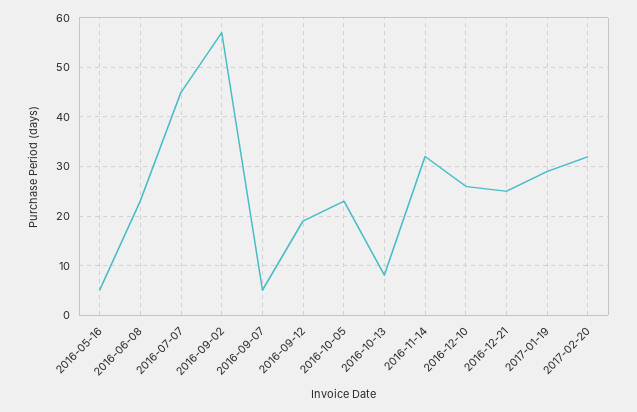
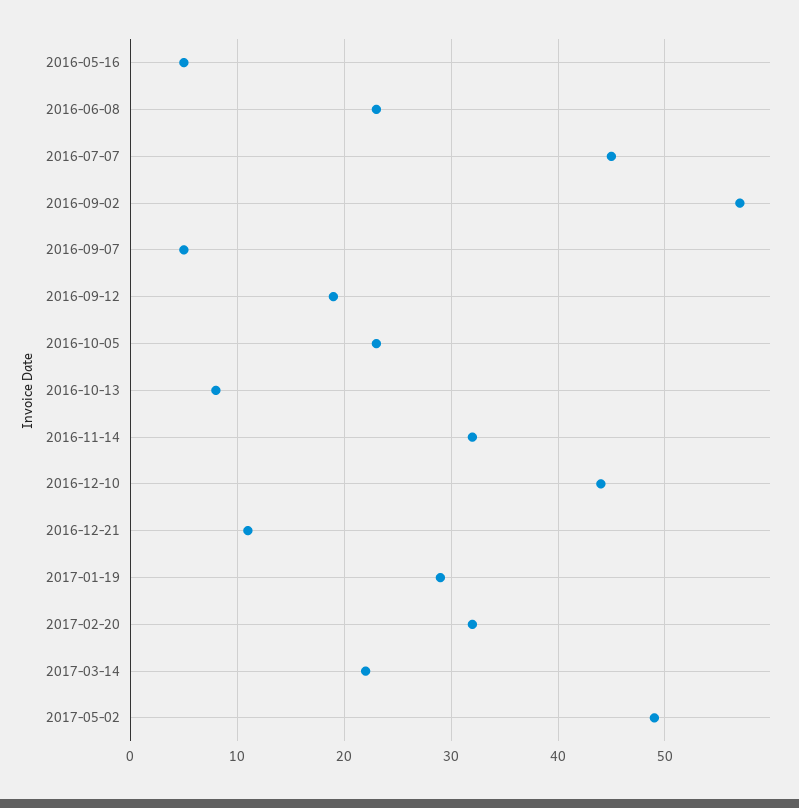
2016-12-10: 25 -> 44
2016-12-21: 25 -> 11
2017-03-14: none -> 22
2017-05-02: none -> 49

